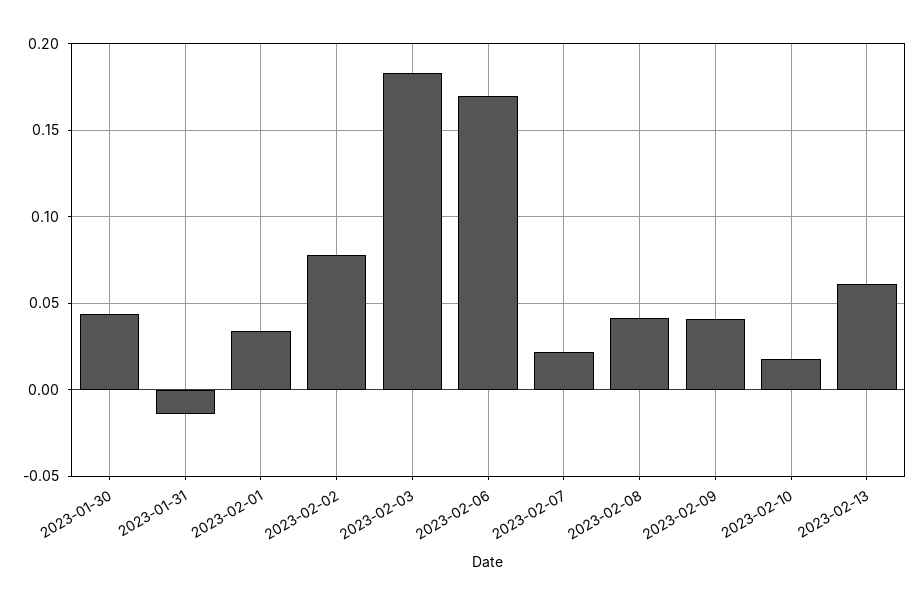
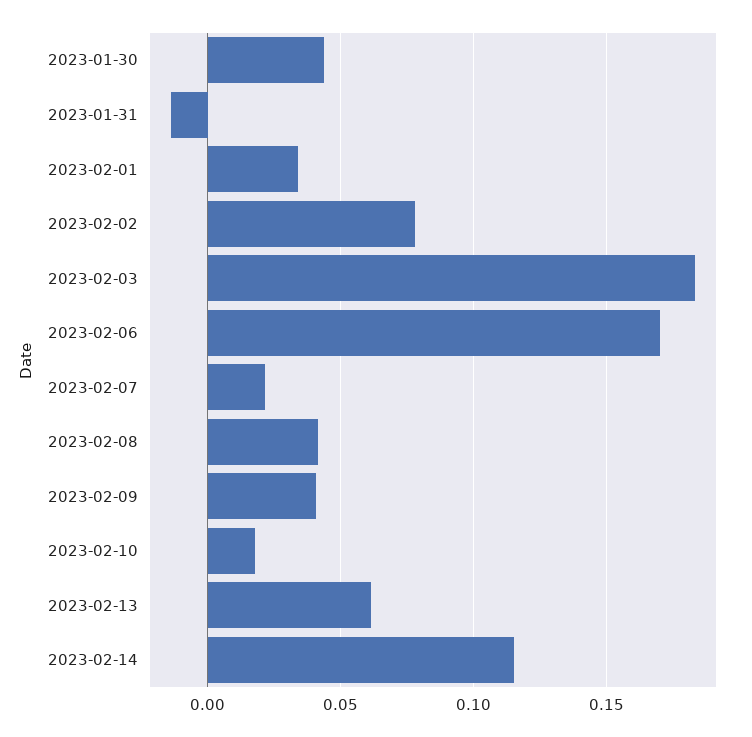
2023-02-14: none -> 0.115

